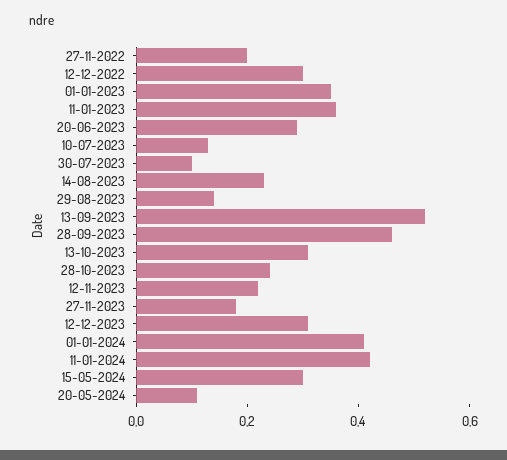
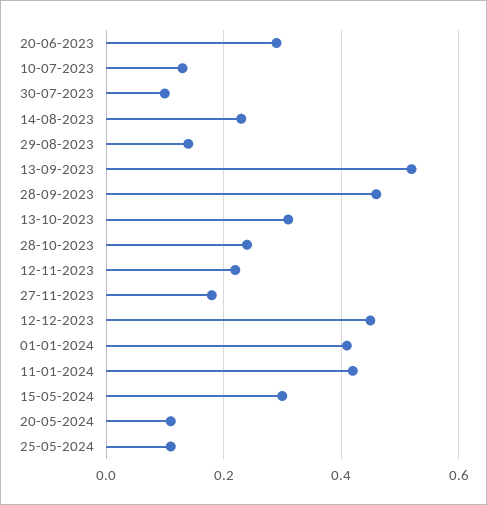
27-11-2022: 0.2 -> none
12-12-2022: 0.3 -> none
01-01-2023: 0.35 -> none
11-01-2023: 0.35 -> none
12-12-2023: 0.3 -> 0.45
25-05-2024: none -> 0.1

